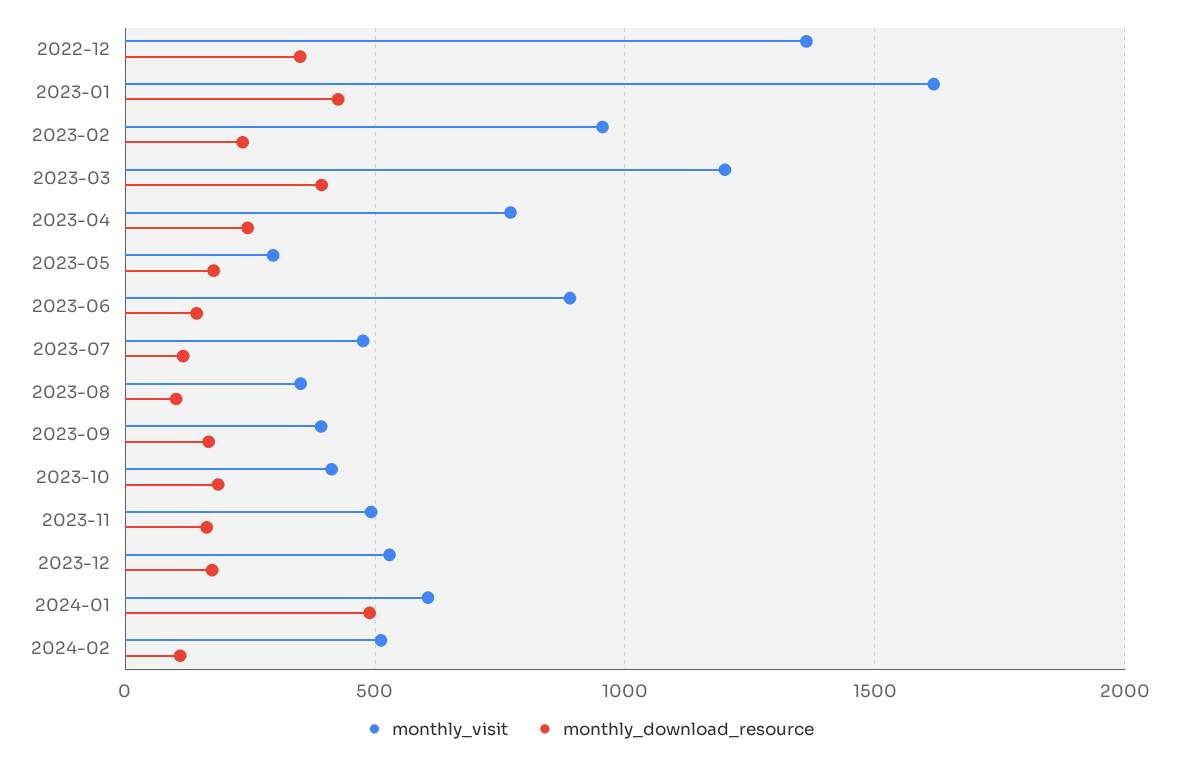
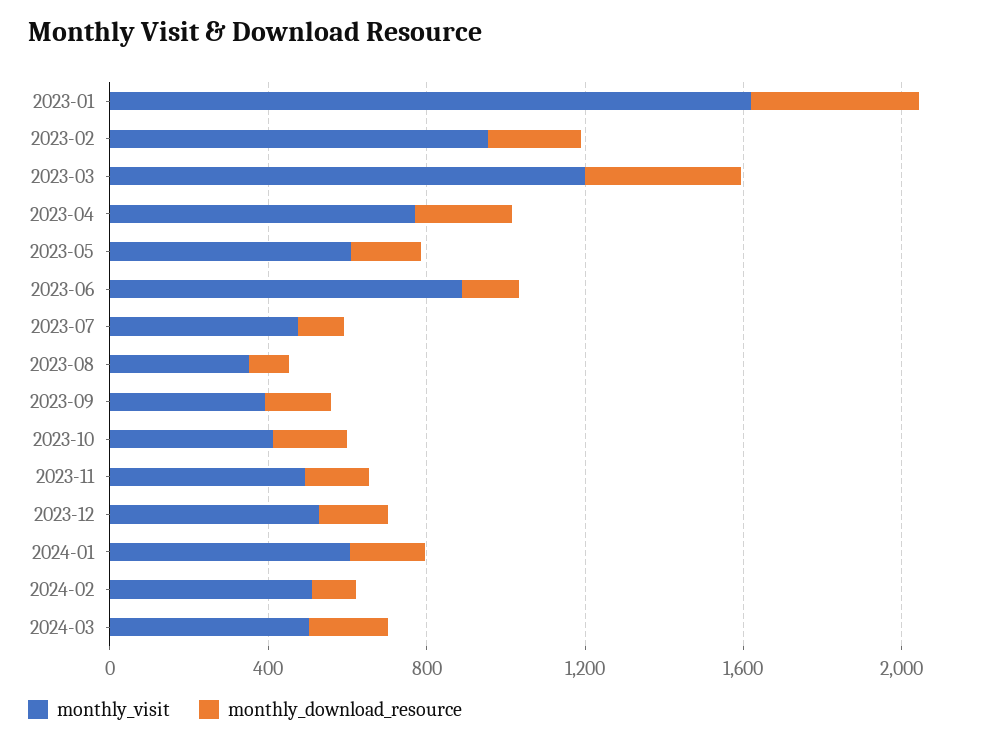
monthly_visit, 2022-12: 1350 -> none
monthly_download_resource, 2022-12: 350 -> none
monthly_visit, 2023-05: 300 -> 600
monthly_download_resource, 2024-01: 500 -> 200
monthly_visit, 2024-03: none -> 500
monthly_download_resource, 2024-03: none -> 200

